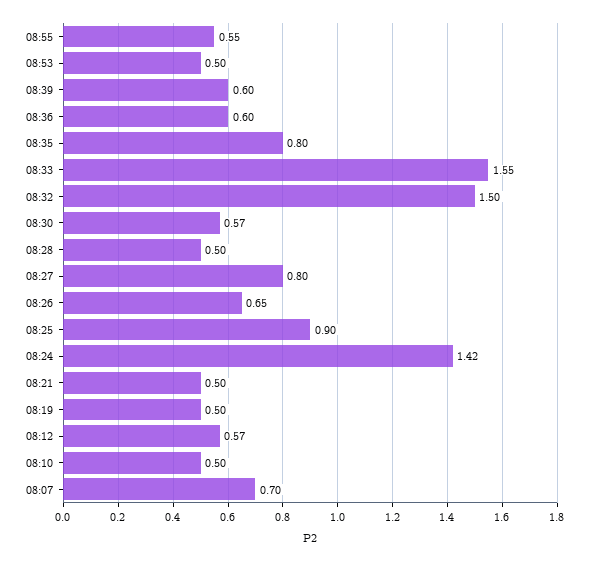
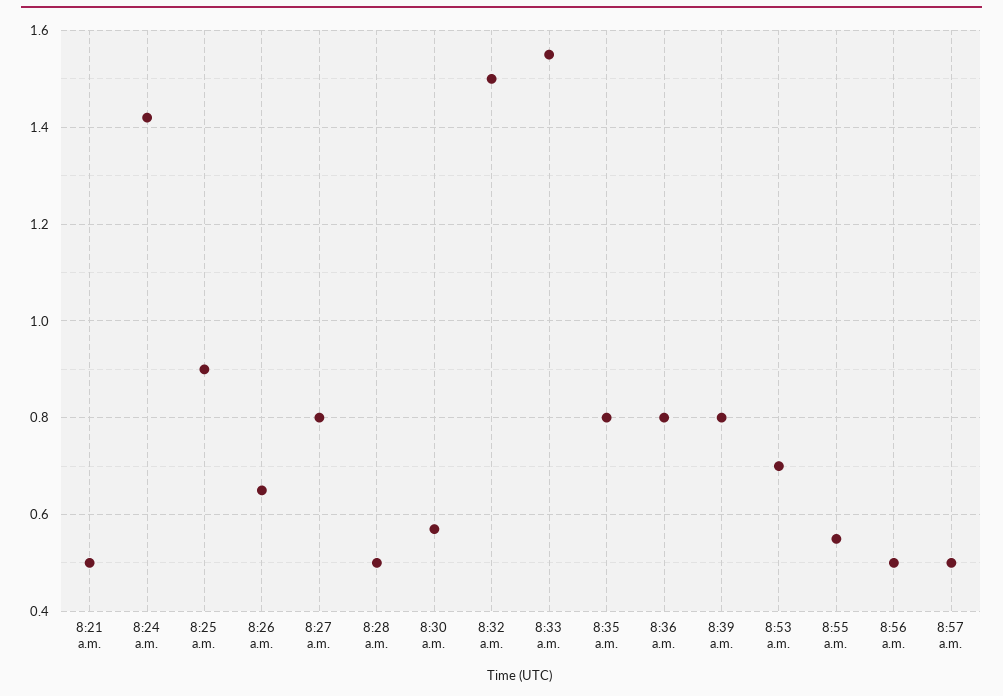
08:53: 0.5 -> 0.7
08:39: 0.6 -> 0.8
08:36: 0.6 -> 0.8
08:19: 0.5 -> none
08:12: 0.57 -> none
08:10: 0.5 -> none
08:07: 0.7 -> none
8:56 a.m.: none -> 0.5
8:57 a.m.: none -> 0.5

